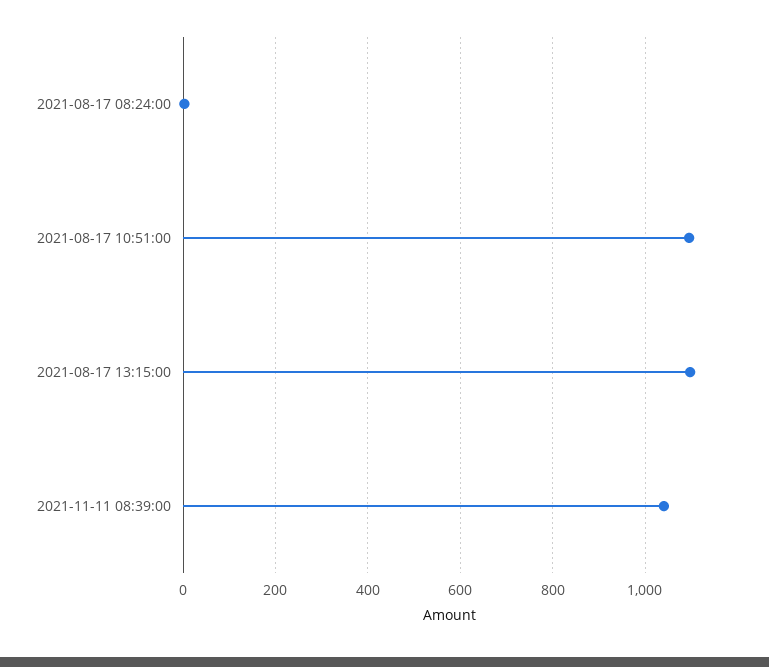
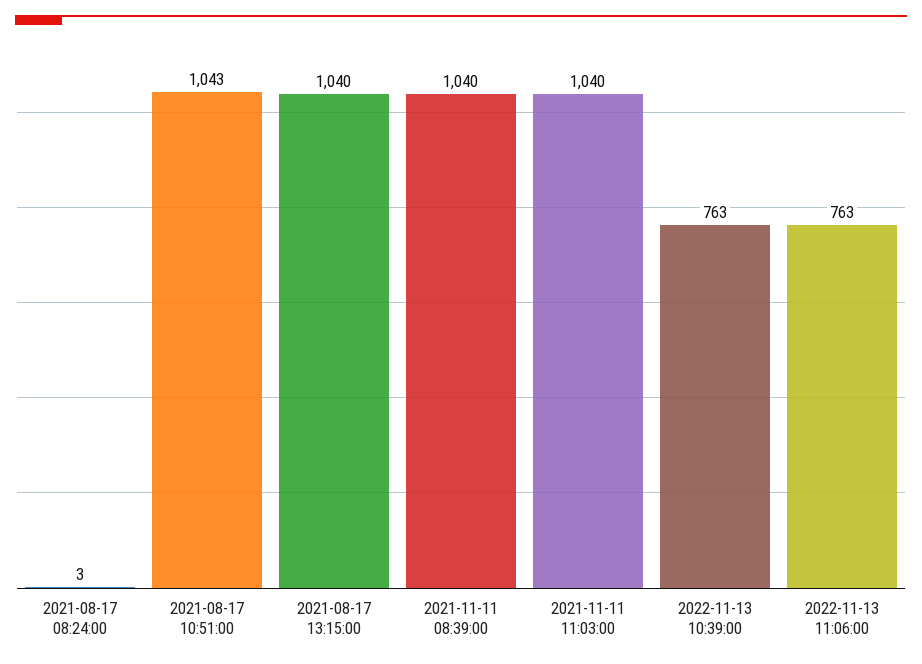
2021-08-17 10:51:00: 1100 -> 1043
2021-08-17 13:15:00: 1100 -> 1040
2021-11-11 11:03:00: none -> 1040
2022-11-13 10:39:00: none -> 763
2022-11-13 11:06:00: none -> 763

